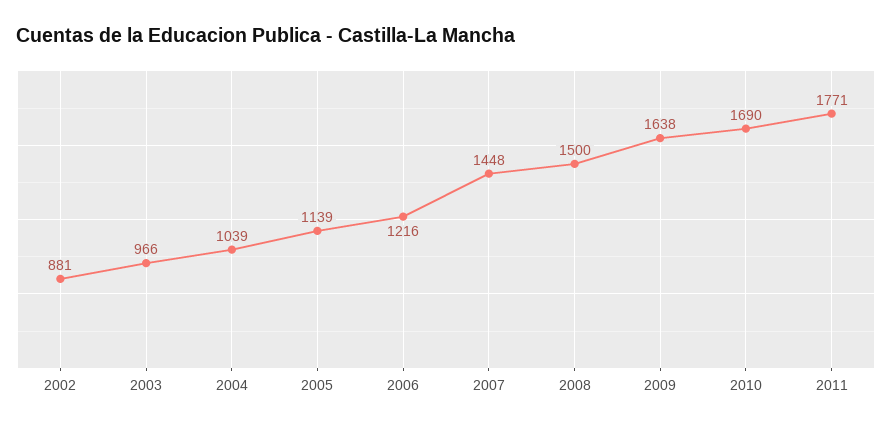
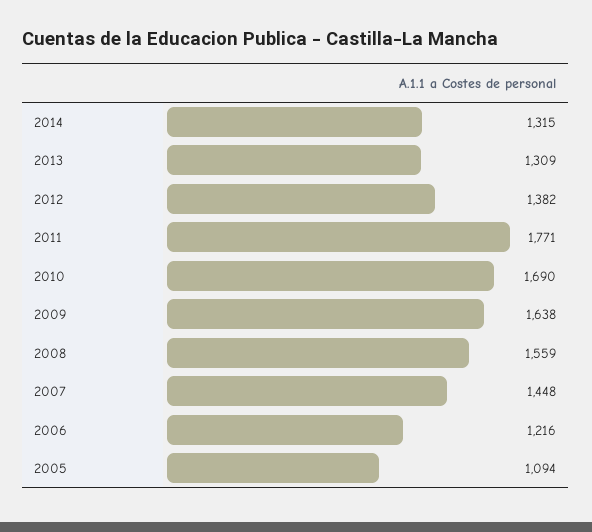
2002: 881 -> none
2003: 966 -> none
2004: 1039 -> none
2005: 1139 -> 1094
2008: 1500 -> 1559
2014: none -> 1315
2013: none -> 1309
2012: none -> 1382

